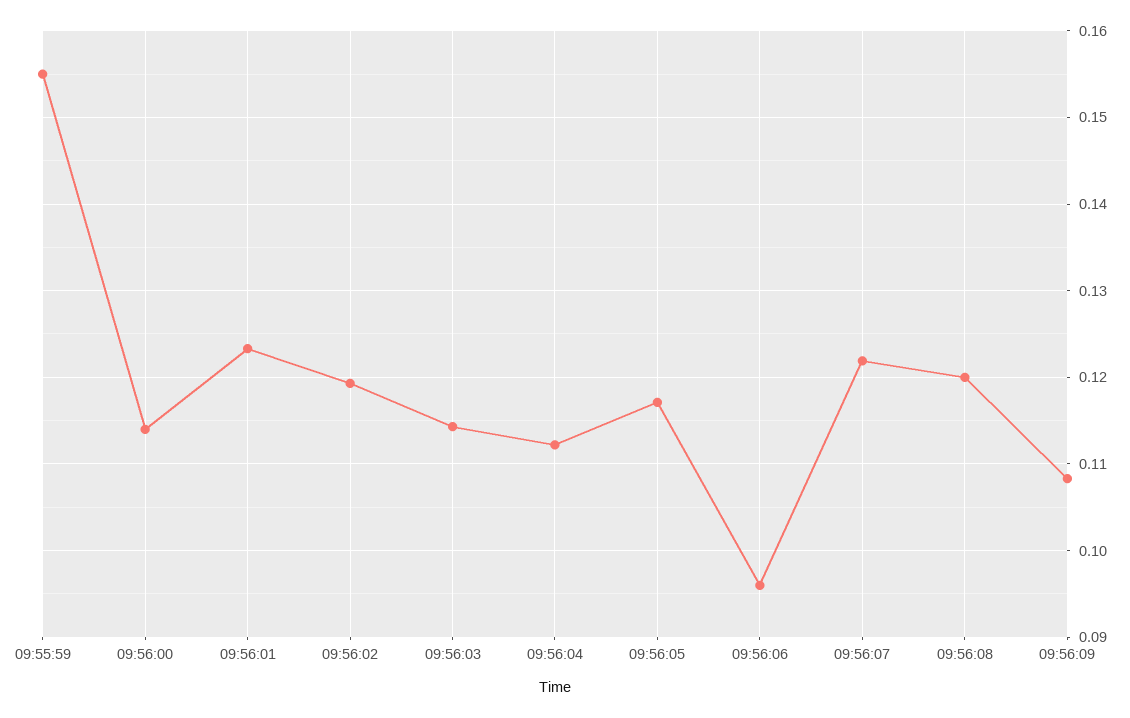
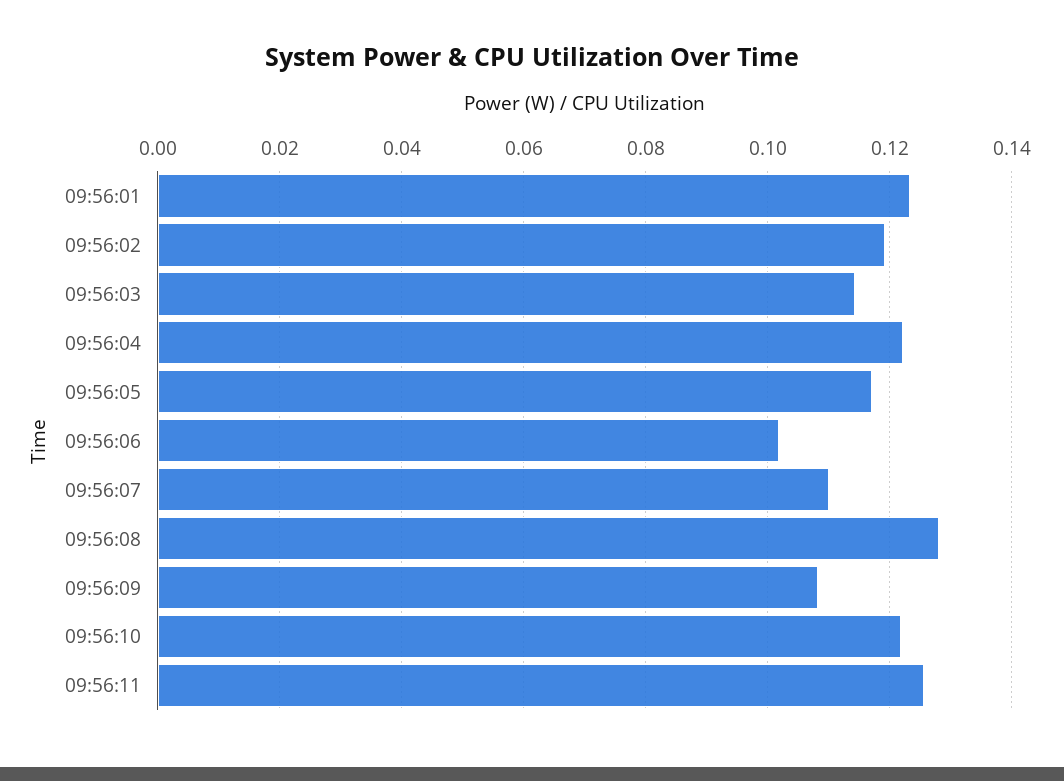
09:55:59: 0.155 -> none
09:56:00: 0.114 -> none
09:56:04: 0.112 -> 0.122
09:56:06: 0.096 -> 0.102
09:56:07: 0.122 -> 0.11
09:56:08: 0.12 -> 0.128
09:56:10: none -> 0.122
09:56:11: none -> 0.126

